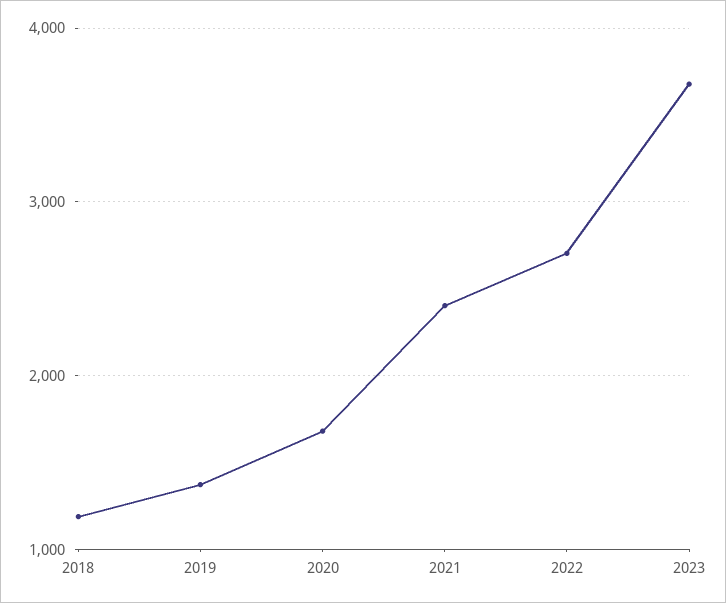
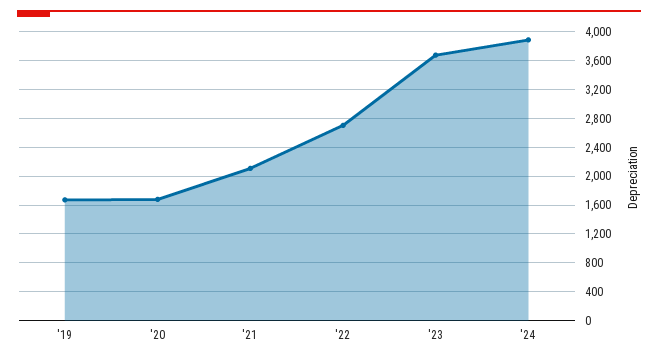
2018: 1200 -> none
2019: 1400 -> 1700
2021: 2400 -> 2100
'24: none -> 3900

